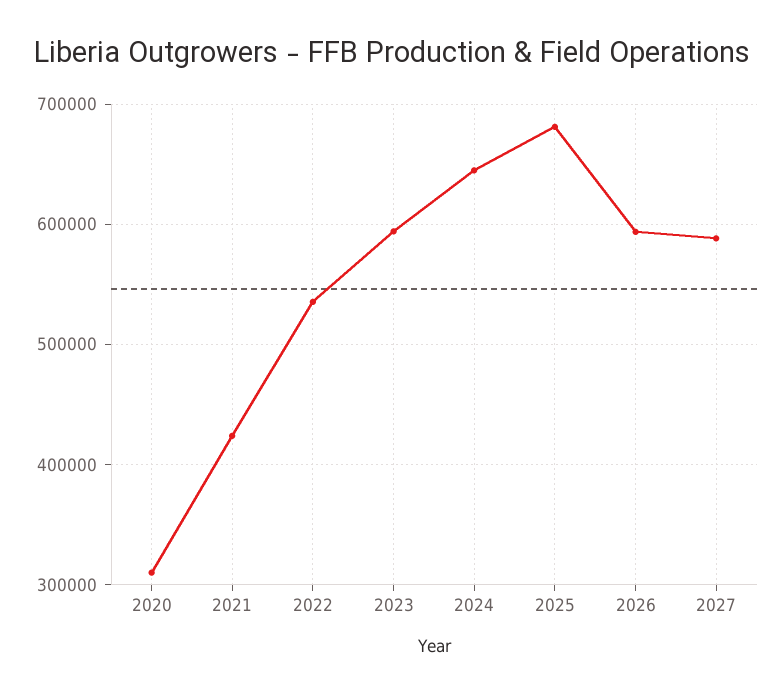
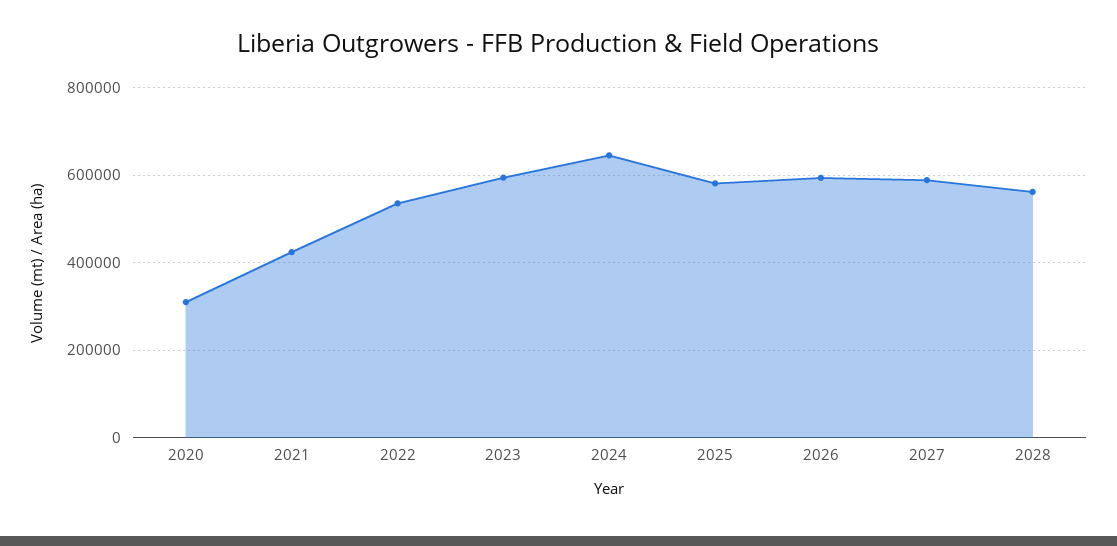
2025: 680000 -> 580000
2028: none -> 560000

